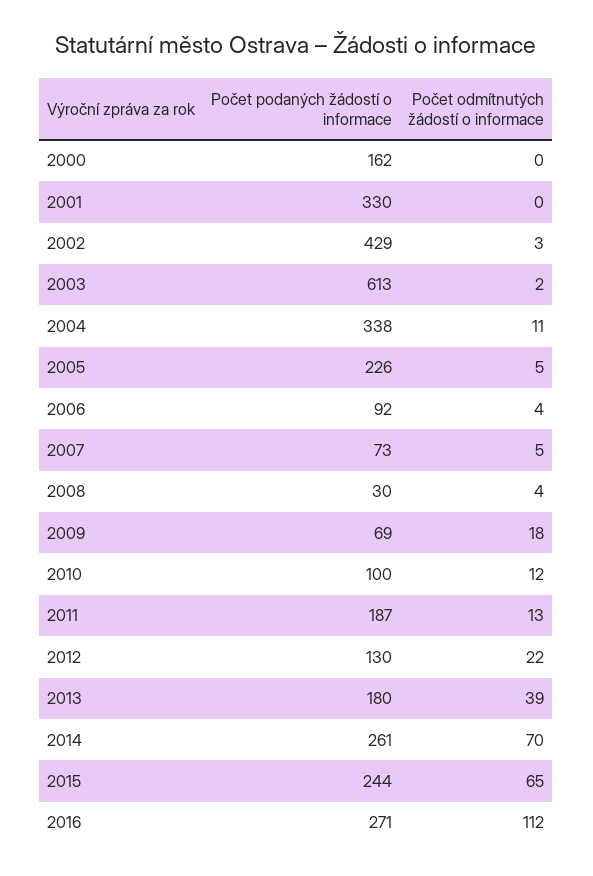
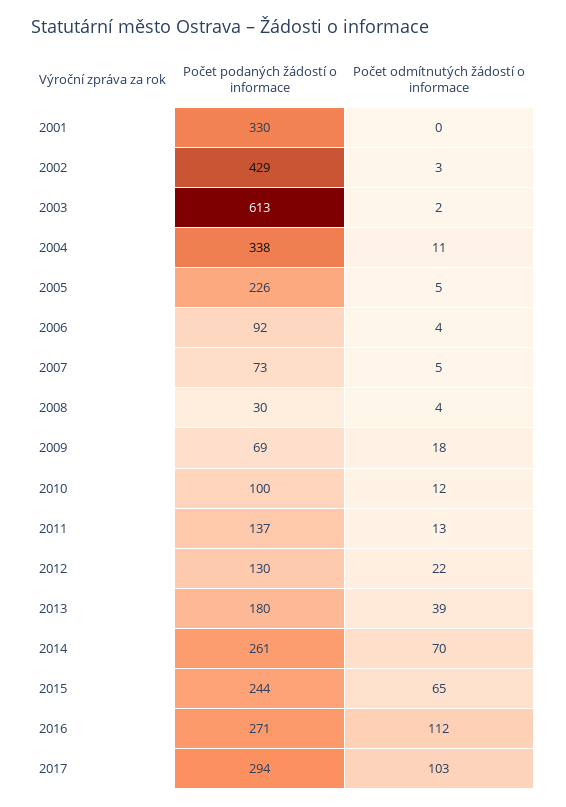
Počet podaných žádostí o informace, 2000: 162 -> none
Počet odmítnutých žádostí o informace, 2000: 0 -> none
Počet podaných žádostí o informace, 2011: 187 -> 137
Počet podaných žádostí o informace, 2017: none -> 294
Počet odmítnutých žádostí o informace, 2017: none -> 103

